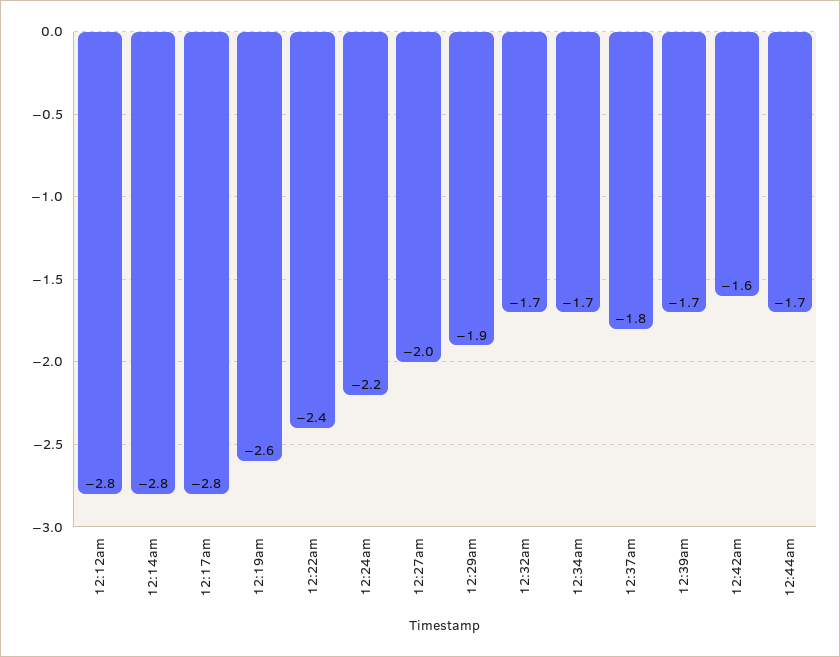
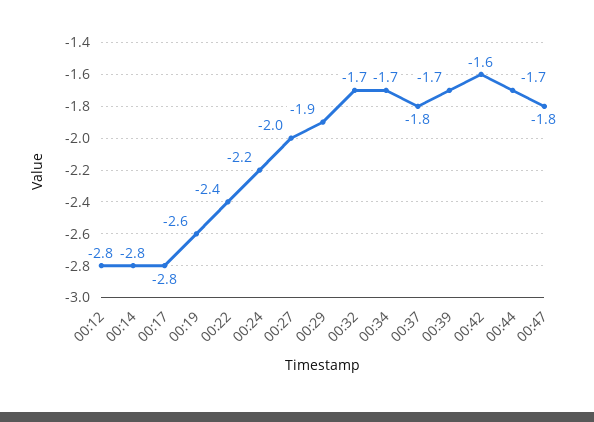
00:47: none -> -1.8

